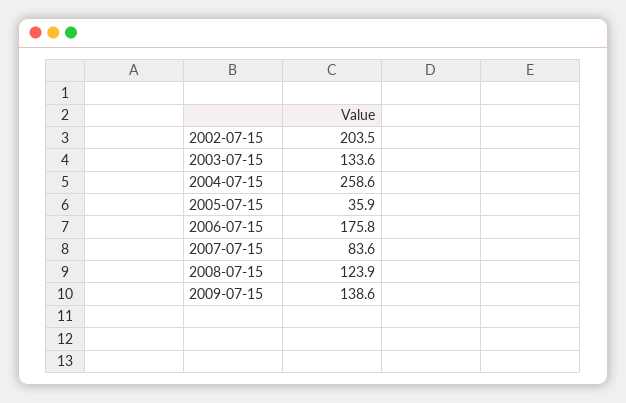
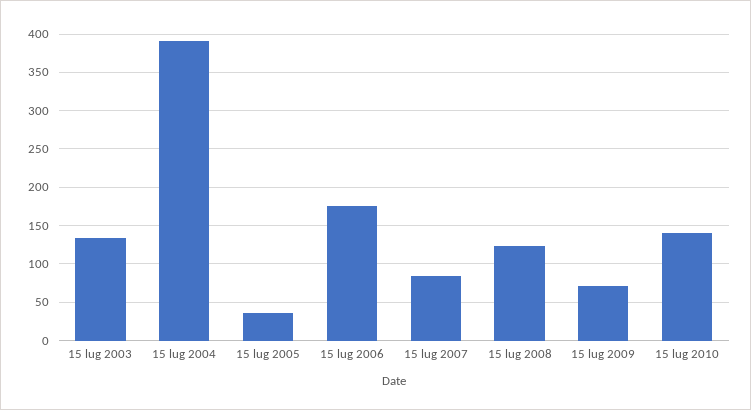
2002-07-15: 203.5 -> none
2004-07-15: 258.6 -> 390
2009-07-15: 138.6 -> 70
15 lug 2010: none -> 140

